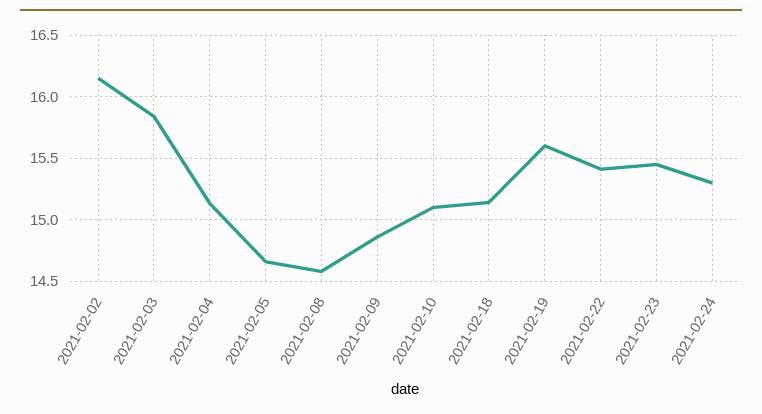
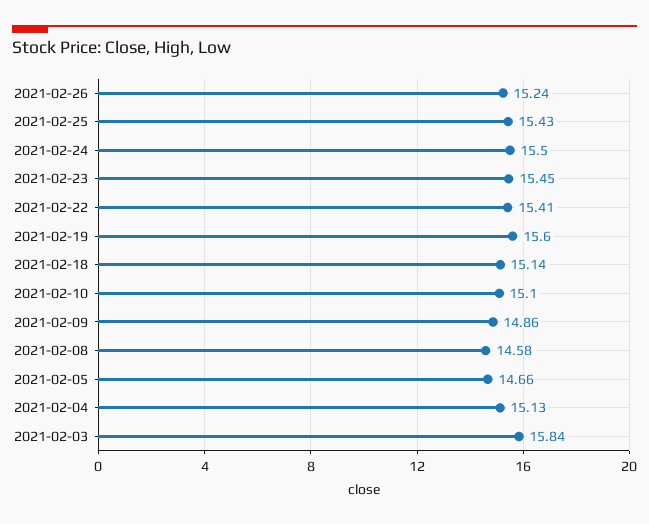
2021-02-02: 16.15 -> none
2021-02-24: 15.3 -> 15.5
2021-02-26: none -> 15.24
2021-02-25: none -> 15.43

